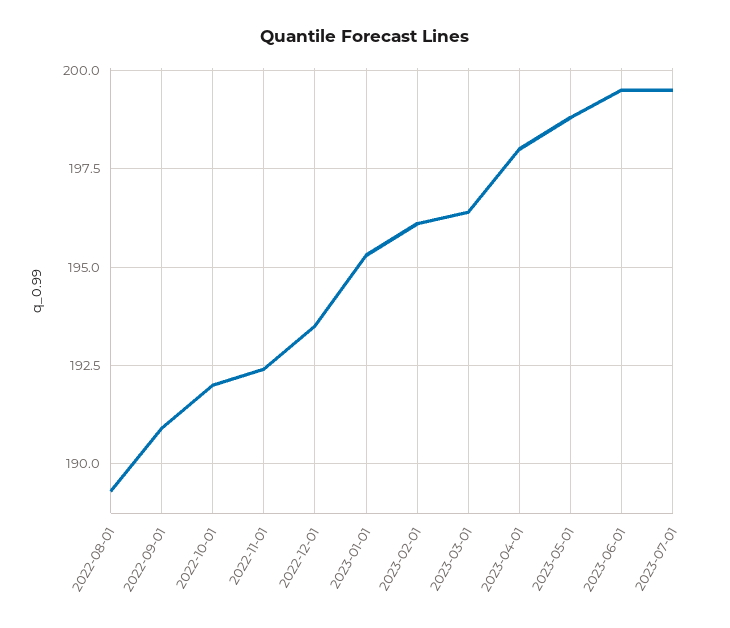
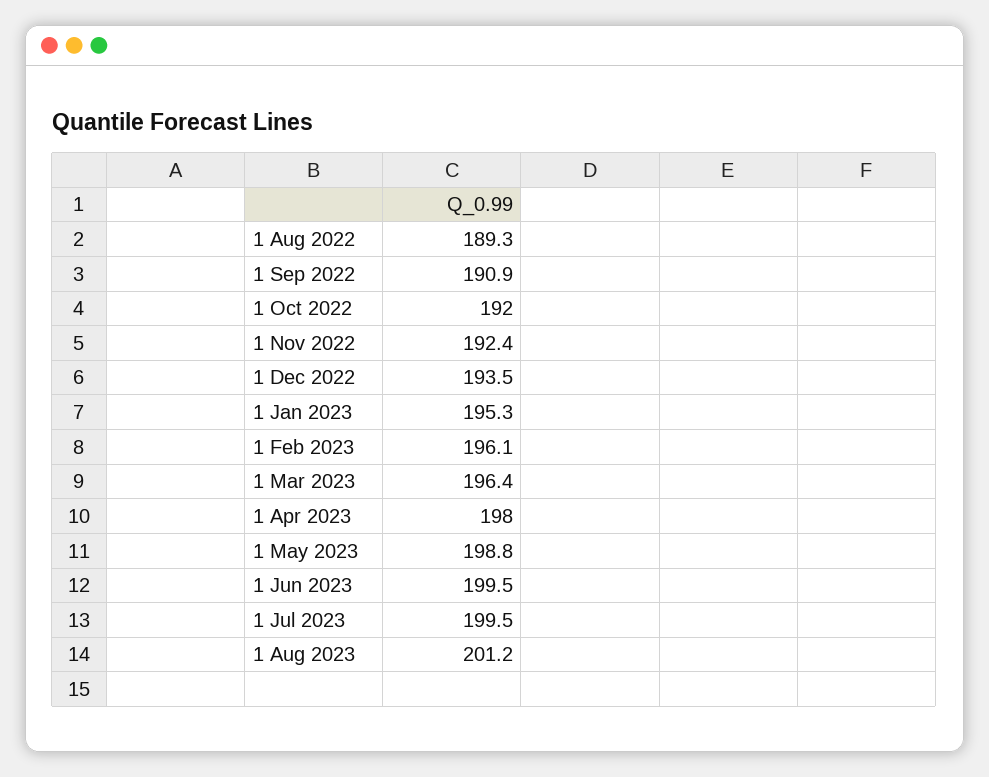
1 Aug 2023: none -> 201.2

